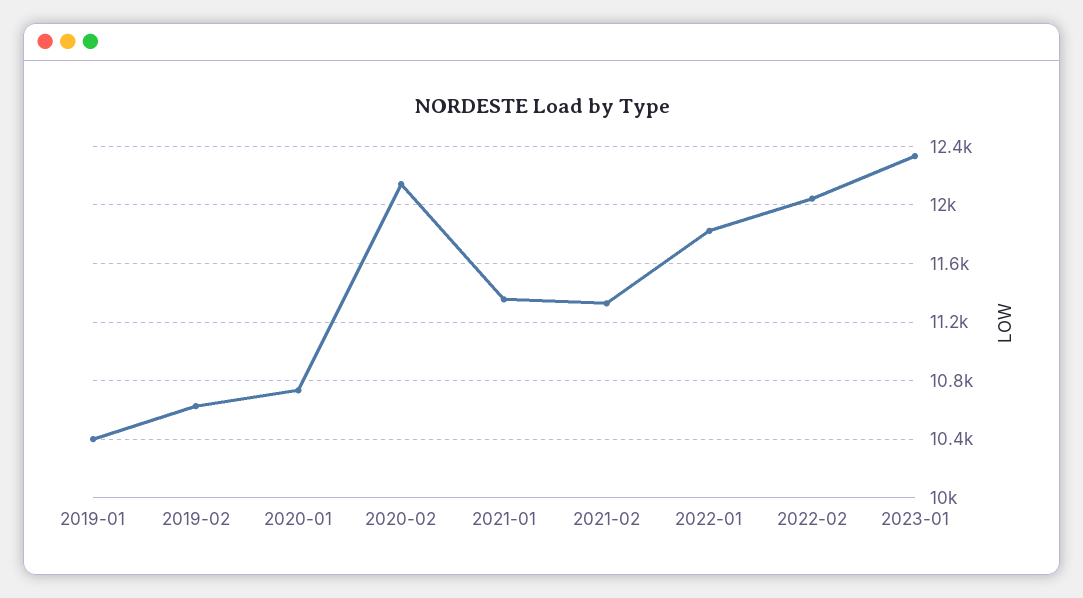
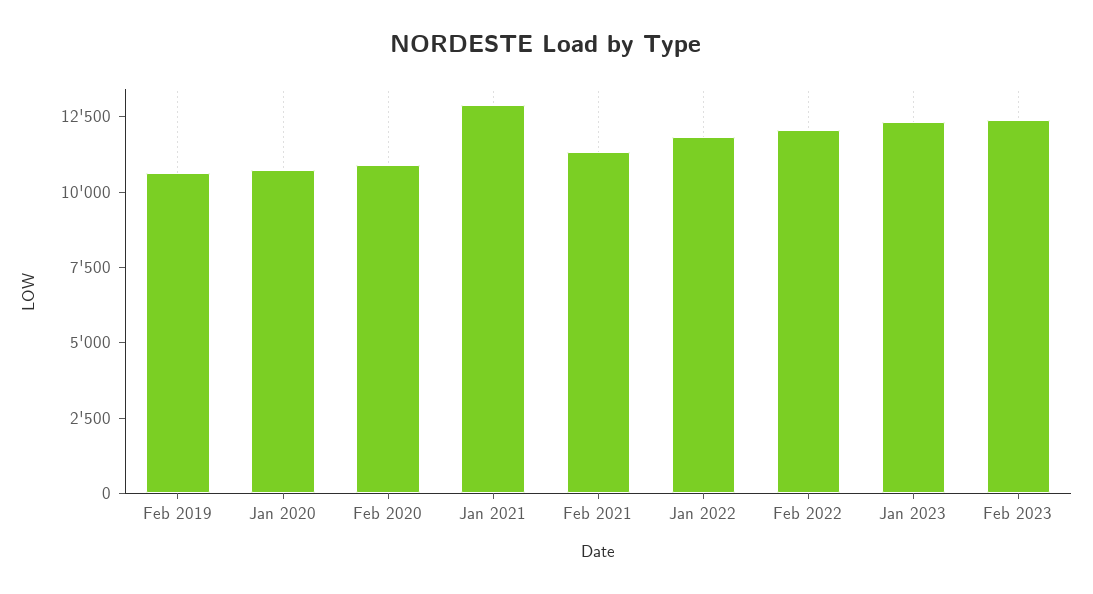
2019-01: 10400 -> none
2020-02: 12150 -> 11000
2021-01: 11350 -> 13000
Feb 2023: none -> 12500

